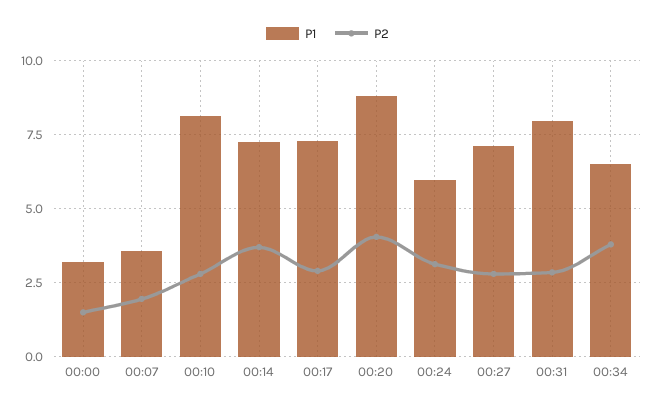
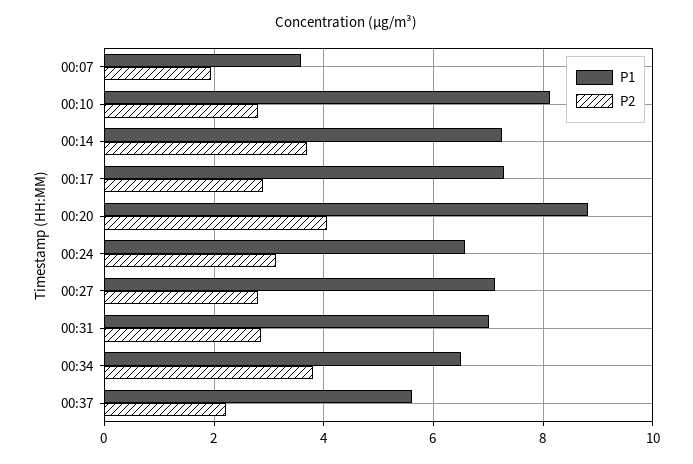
P1, 00:00: 3.25 -> none
P2, 00:00: 1.5 -> none
P1, 00:24: 6 -> 6.6
P1, 00:31: 8 -> 7
P1, 00:37: none -> 5.6
P2, 00:37: none -> 2.2

